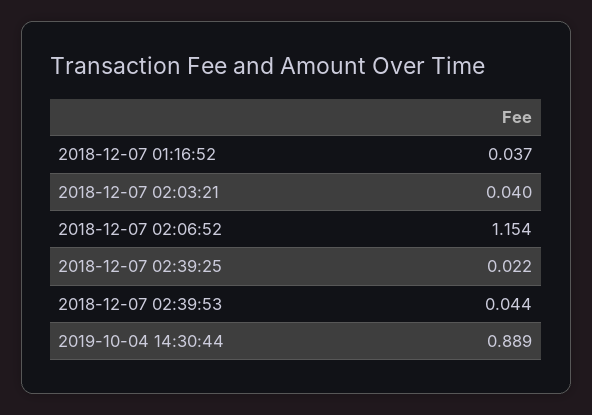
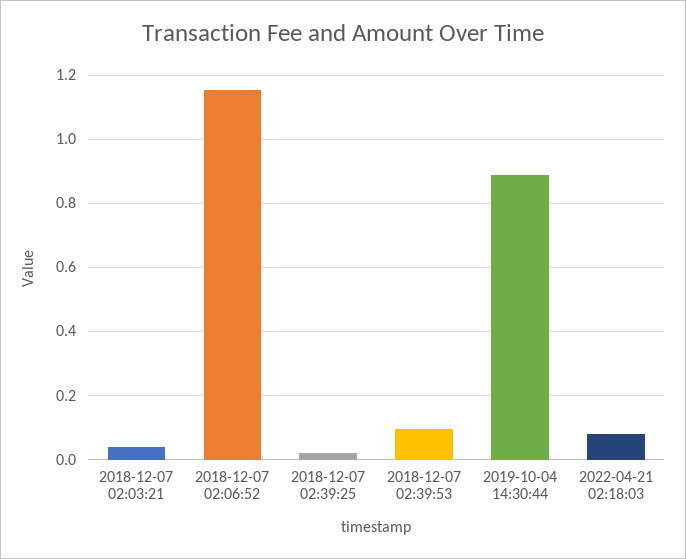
2018-12-07 01:16:52: 0.037 -> none
2018-12-07 02:39:53: 0.044 -> 0.1
2022-04-21 02:18:03: none -> 0.08

